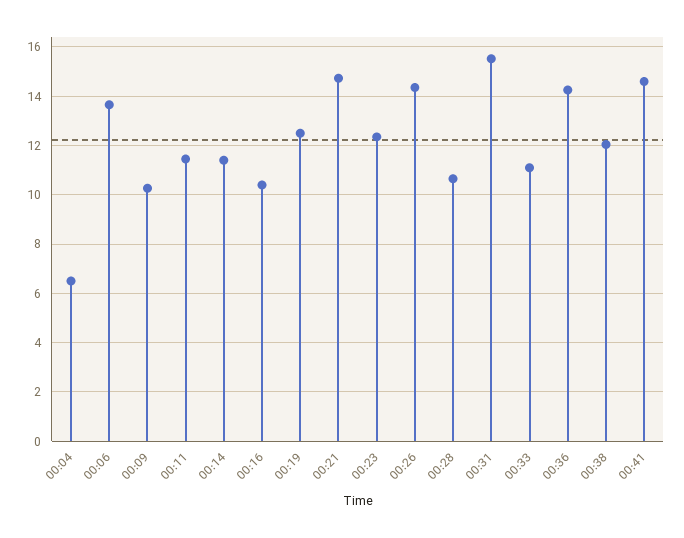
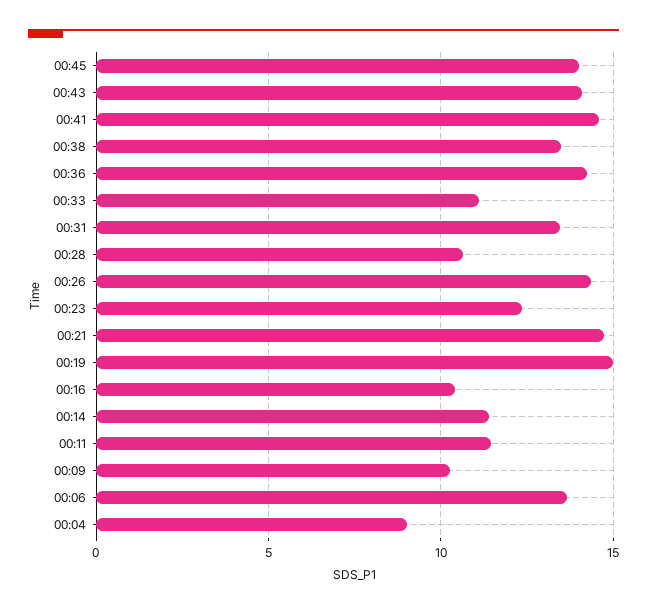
00:04: 6.5 -> 9
00:19: 12.5 -> 15
00:31: 15.5 -> 13.5
00:38: 12 -> 13.5
00:45: none -> 14
00:43: none -> 14

